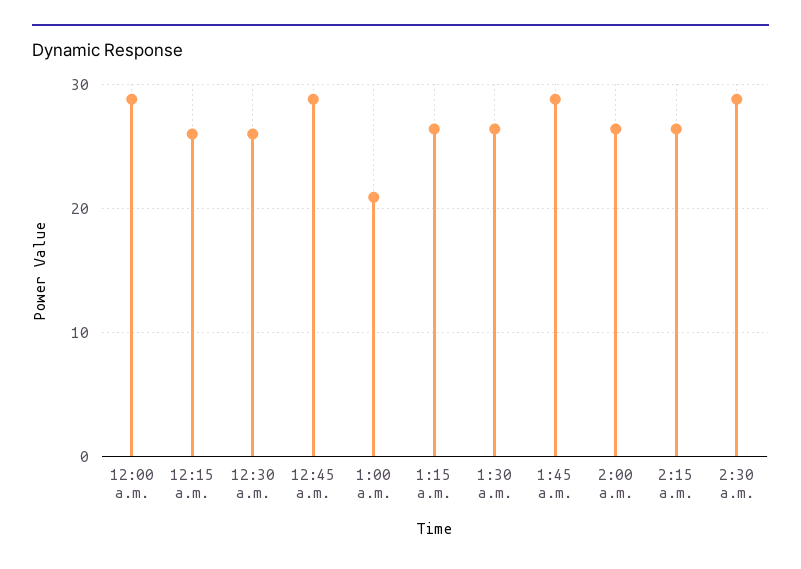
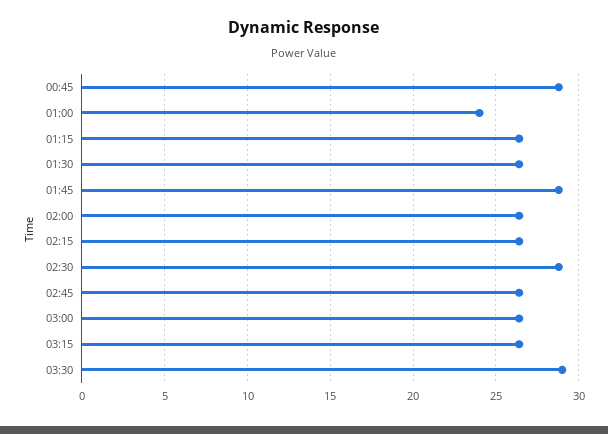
12:00 a.m.: 29 -> none
12:15 a.m.: 26 -> none
12:30 a.m.: 26 -> none
1:00 a.m.: 21 -> 24
02:45: none -> 26.5
03:00: none -> 26.5
03:15: none -> 26.5
03:30: none -> 29

